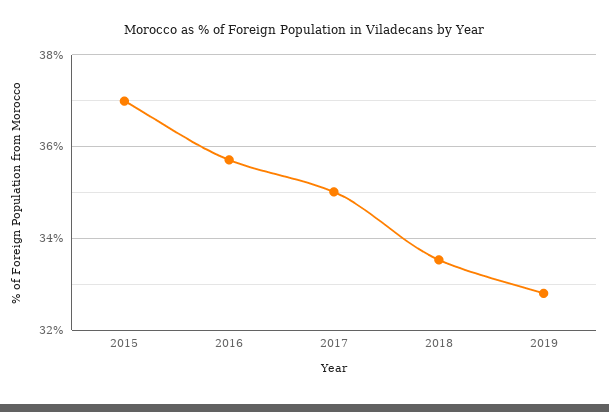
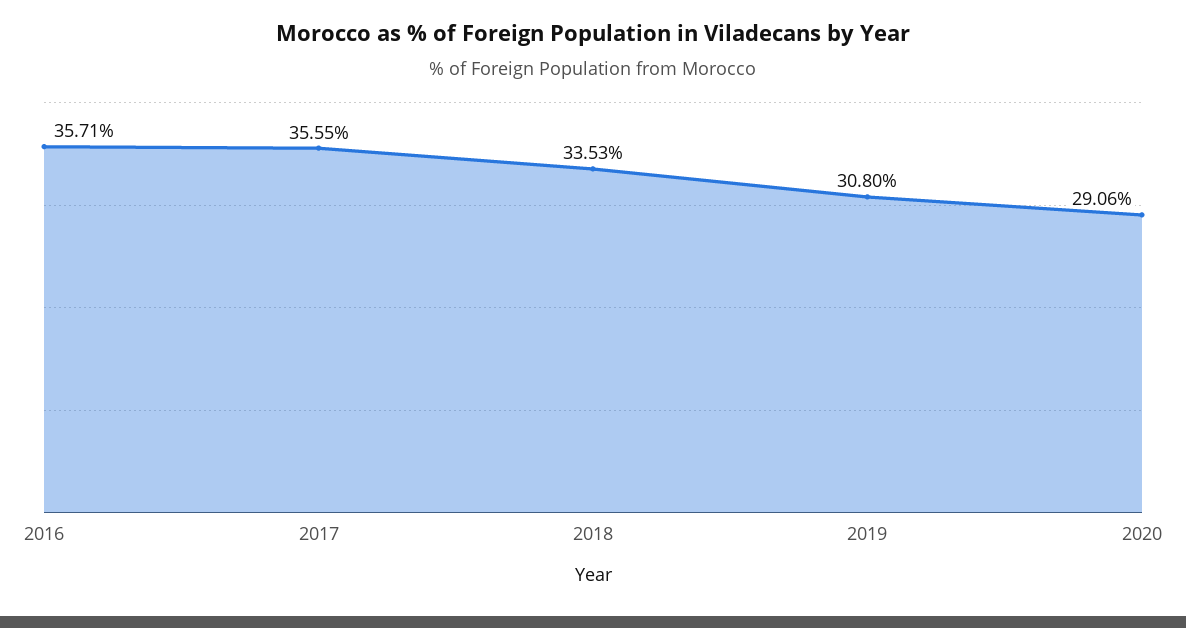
2015: 37 -> none
2017: 35 -> 35.55
2019: 32.8 -> 30.8
2020: none -> 29.06

